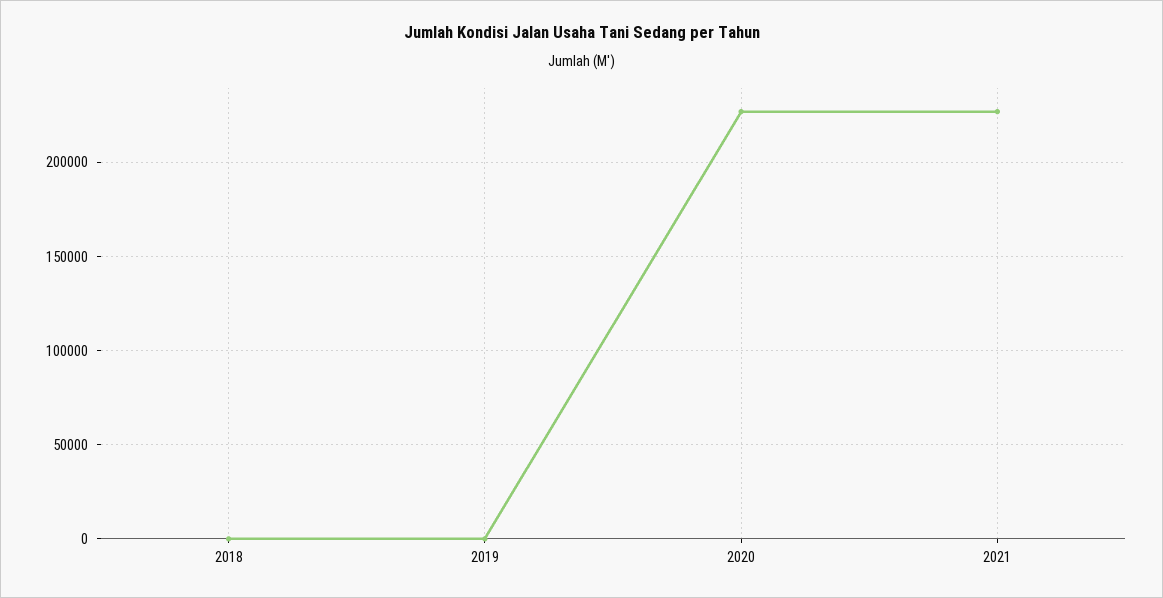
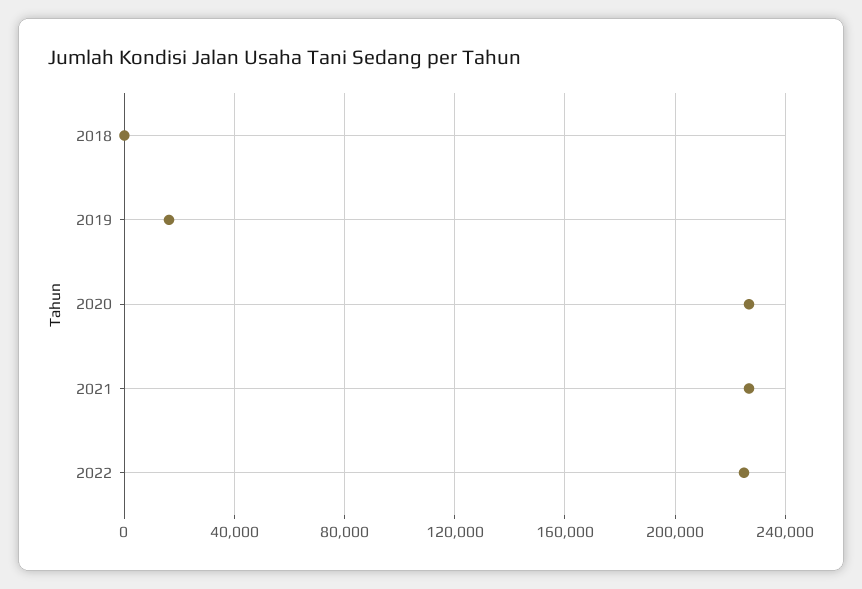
2019: 0 -> 15000
2022: none -> 225000

